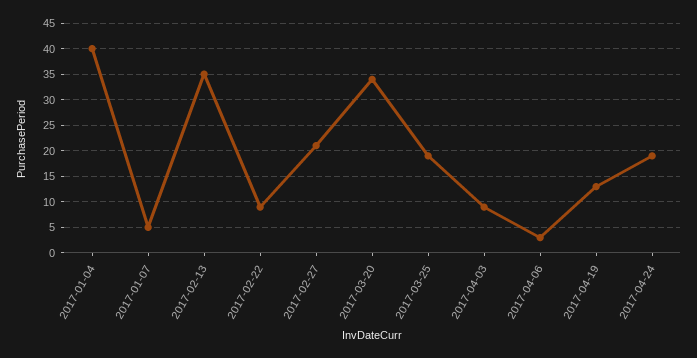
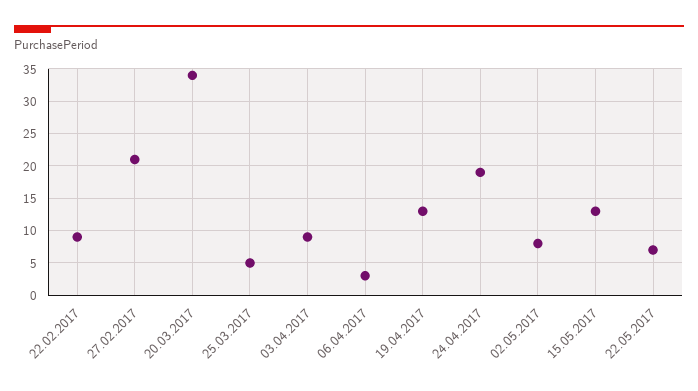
2017-01-04: 40 -> none
2017-01-07: 5 -> none
2017-02-13: 35 -> none
2017-03-25: 20 -> 5
02.05.2017: none -> 8
15.05.2017: none -> 13
22.05.2017: none -> 7

